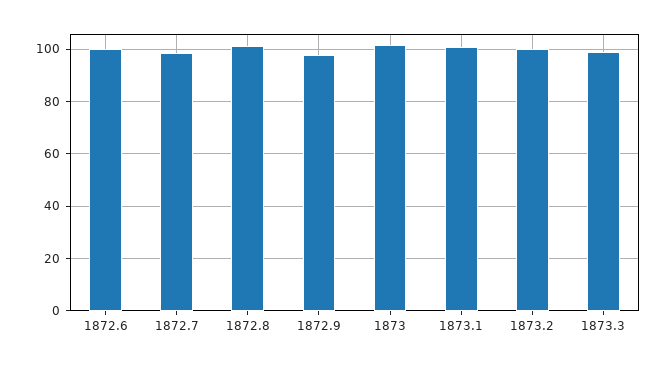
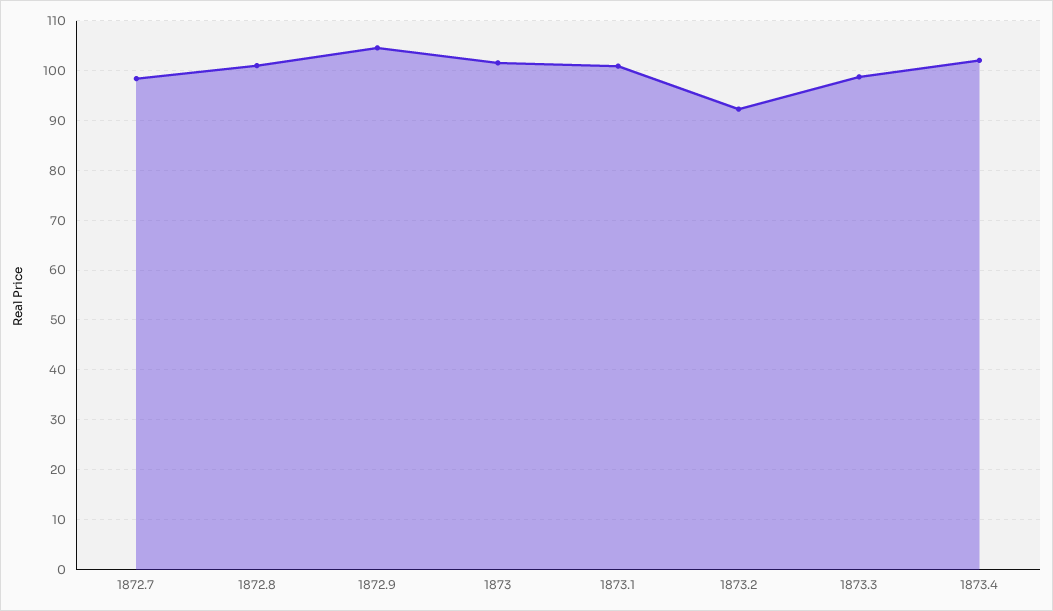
1872.6: 100 -> none
1872.9: 97.5 -> 104
1873.2: 100 -> 92
1873.4: none -> 102

